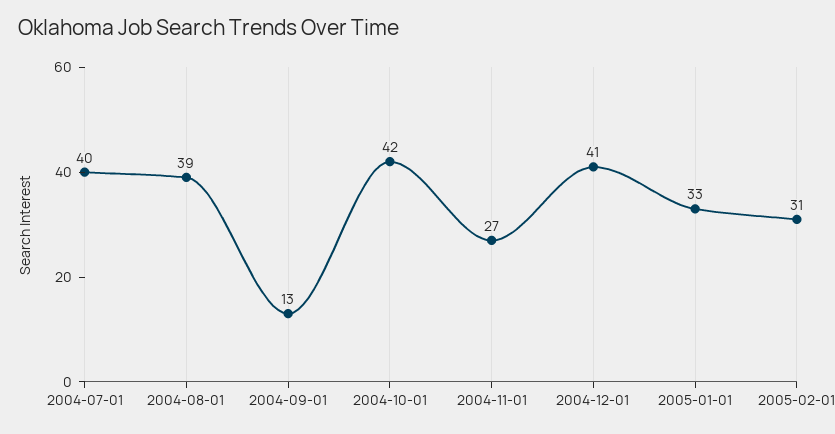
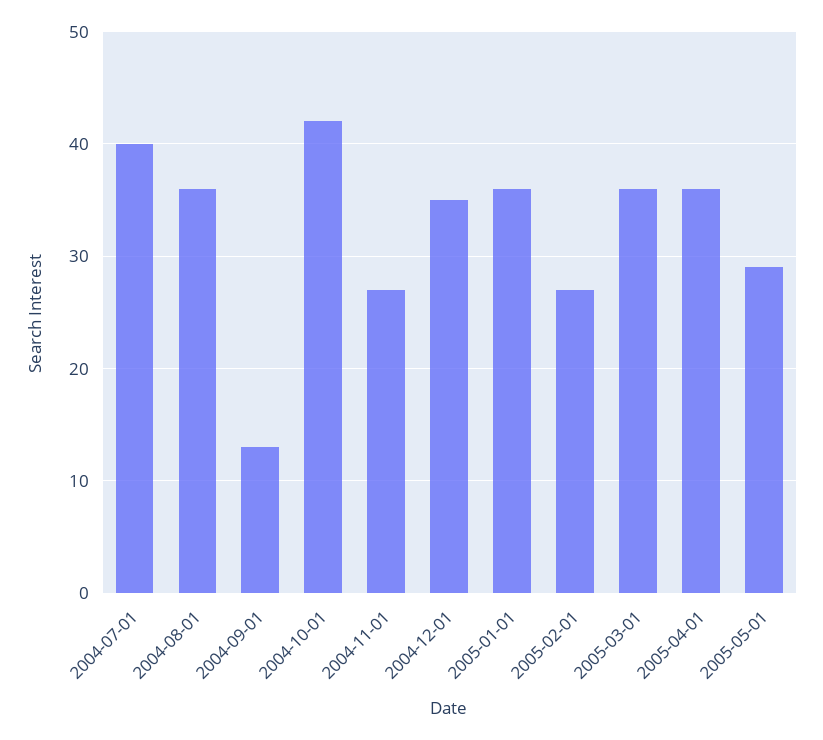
2004-08-01: 39 -> 36
2004-12-01: 41 -> 35
2005-01-01: 33 -> 36
2005-02-01: 31 -> 27
2005-03-01: none -> 36
2005-04-01: none -> 36
2005-05-01: none -> 29

